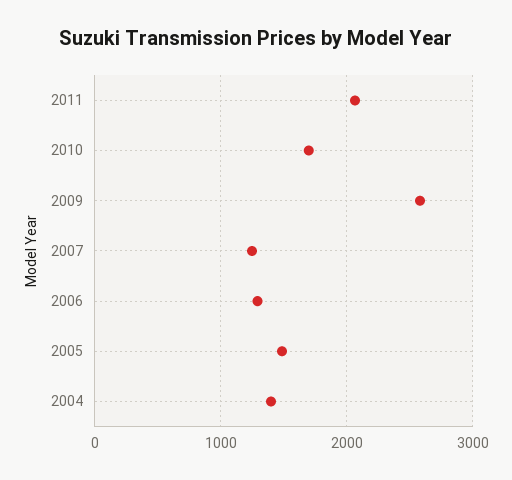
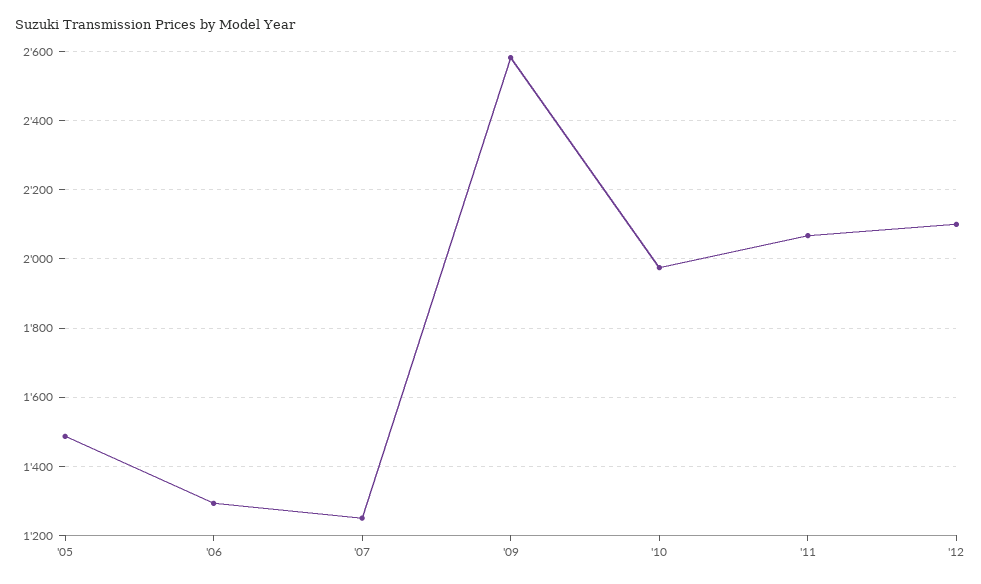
2010: 1700 -> 1980
2004: 1400 -> none
'12: none -> 2100

